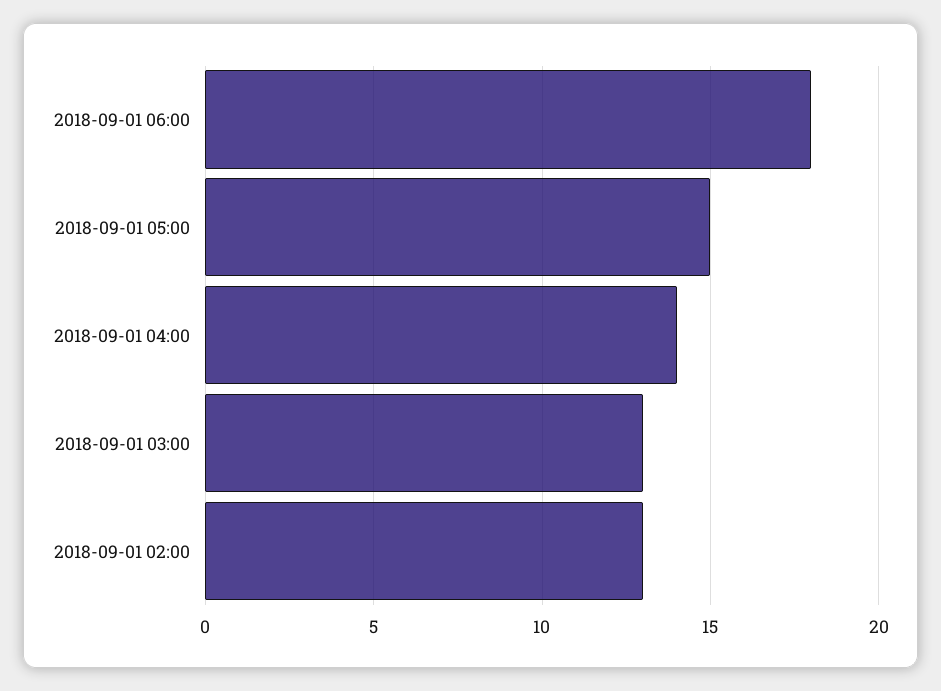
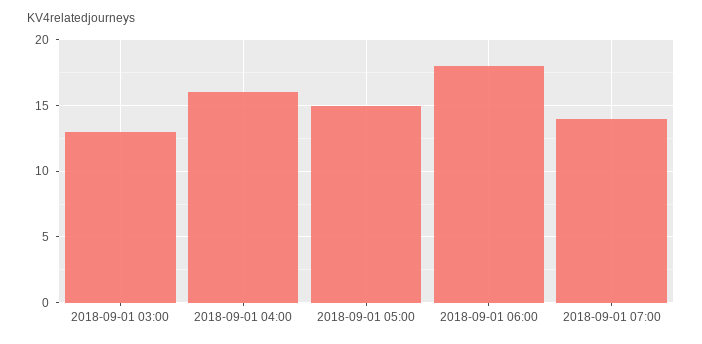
2018-09-01 04:00: 14 -> 16
2018-09-01 02:00: 13 -> none
2018-09-01 07:00: none -> 14

